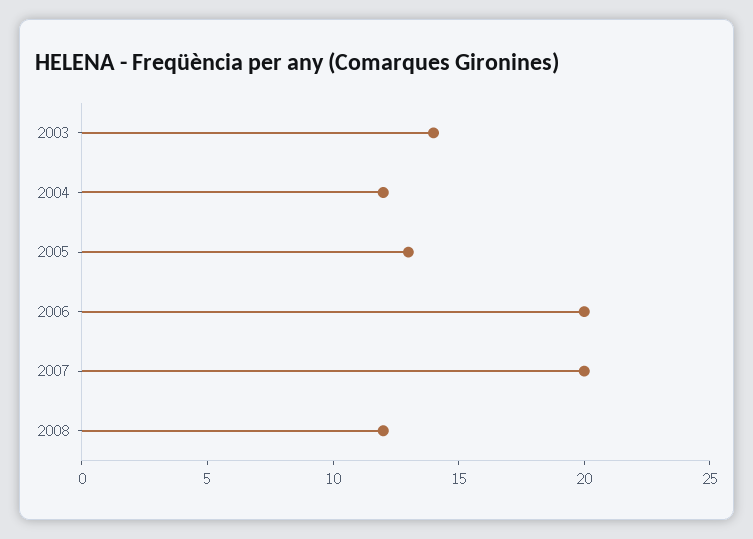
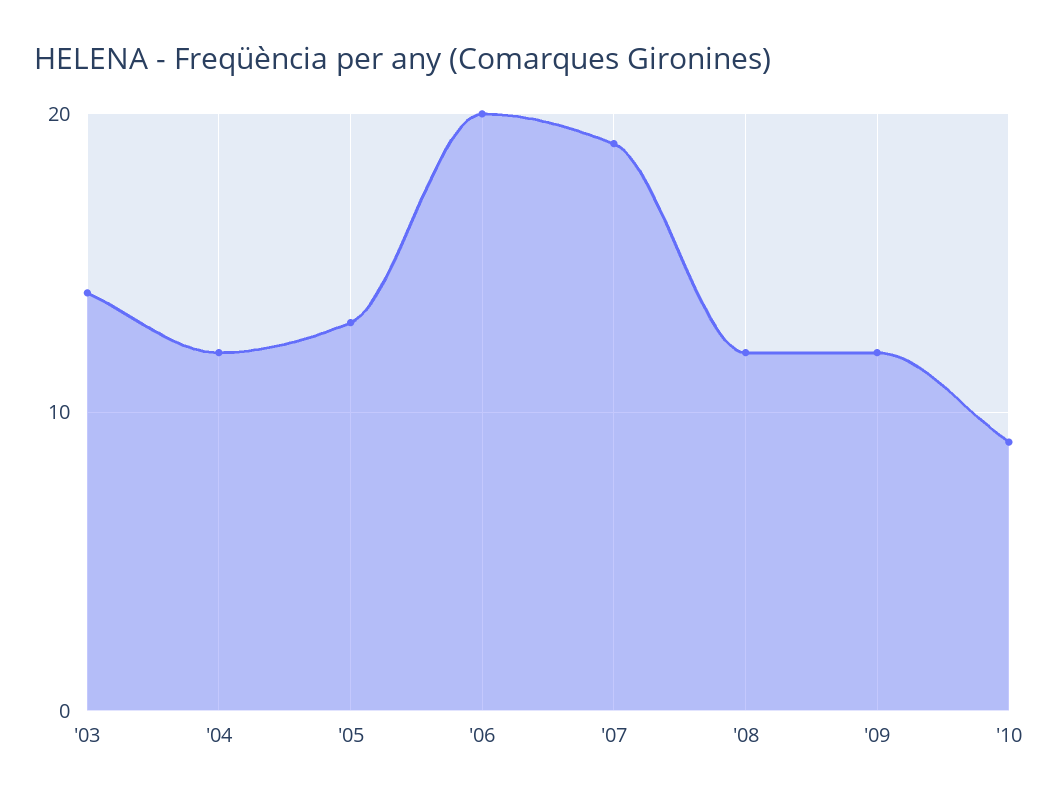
2007: 20 -> 19
'09: none -> 12
'10: none -> 9

